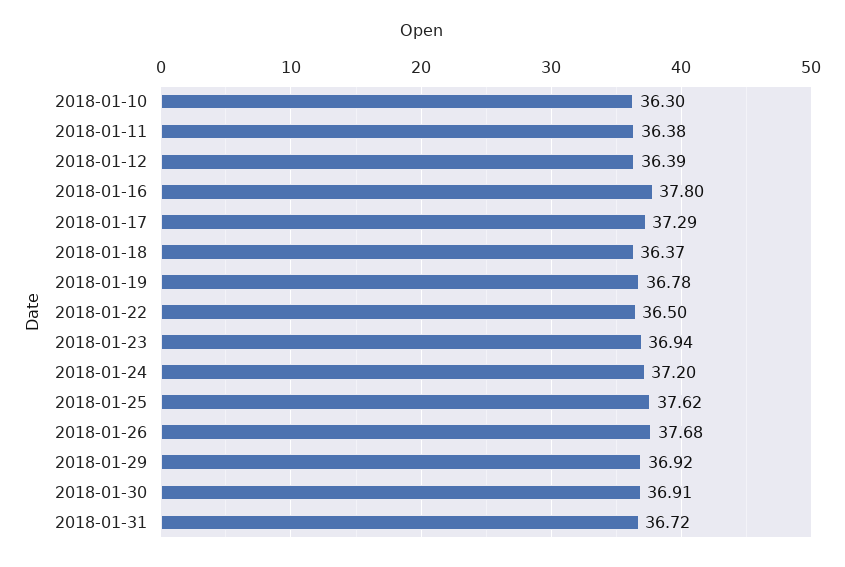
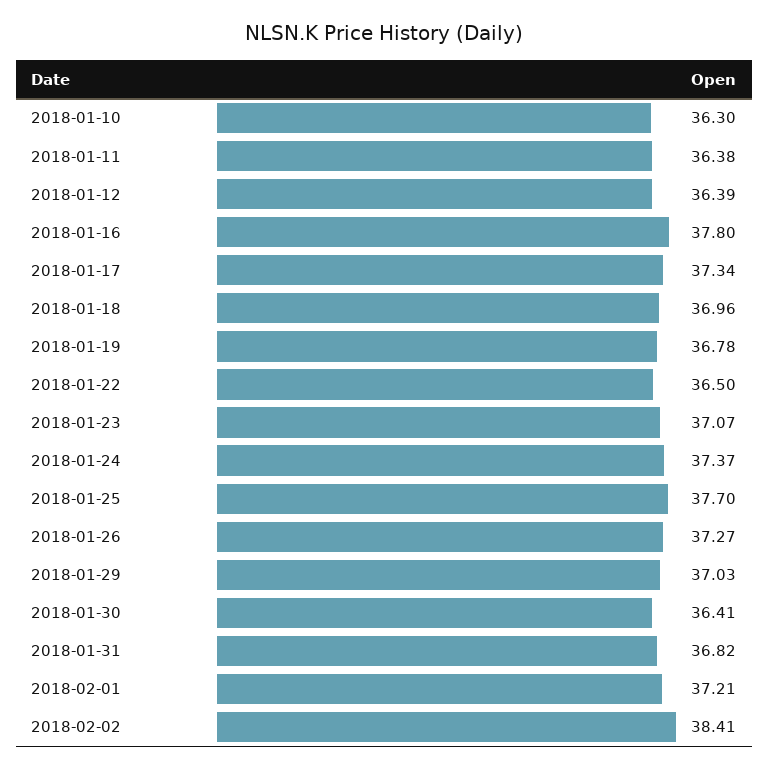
2018-01-17: 37.29 -> 37.34
2018-01-18: 36.37 -> 36.96
2018-01-23: 36.94 -> 37.07
2018-01-24: 37.2 -> 37.37
2018-01-25: 37.62 -> 37.7
2018-01-26: 37.68 -> 37.27
2018-01-29: 36.92 -> 37.03
2018-01-30: 36.91 -> 36.41
2018-01-31: 36.72 -> 36.82
2018-02-01: none -> 37.21
2018-02-02: none -> 38.41

